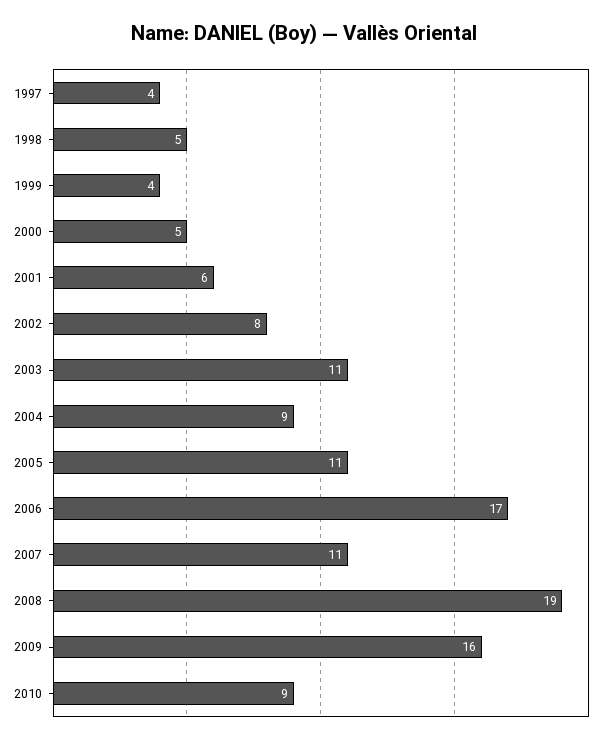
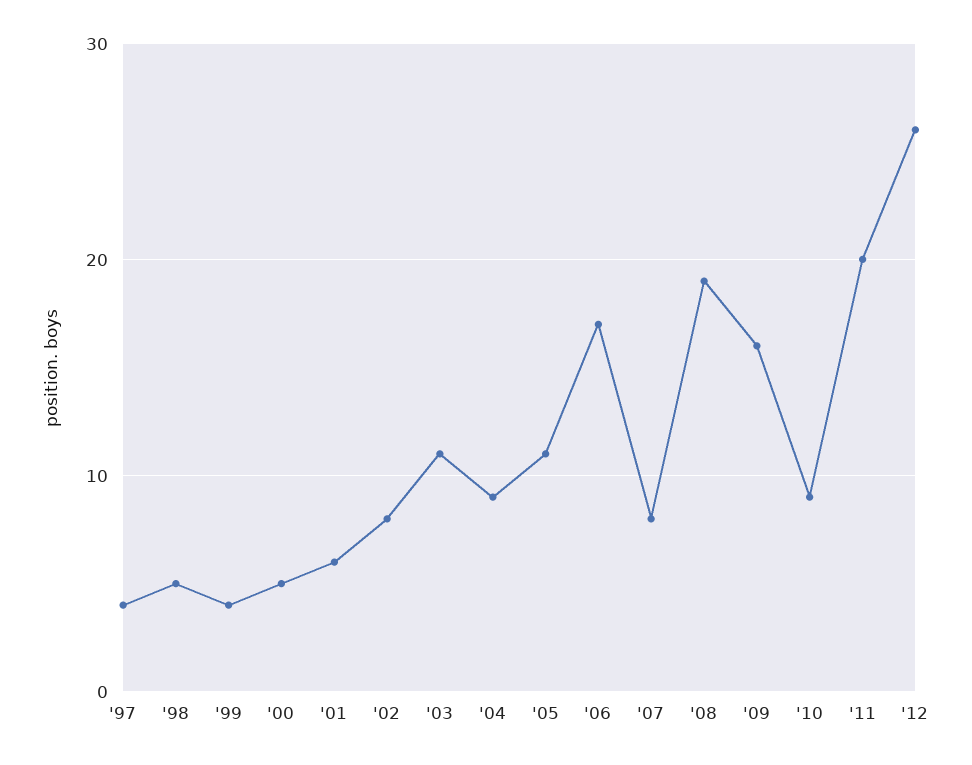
2007: 11 -> 8
'11: none -> 20
'12: none -> 26

